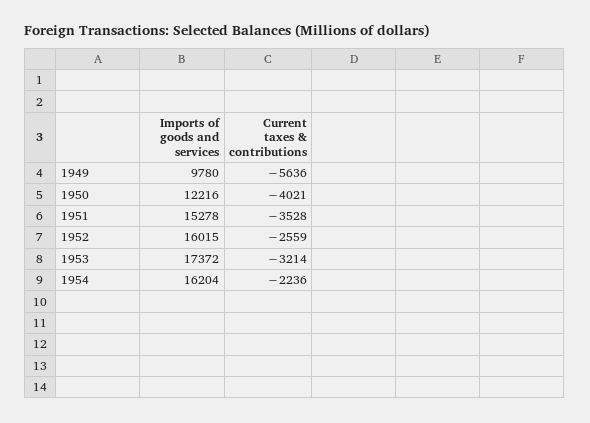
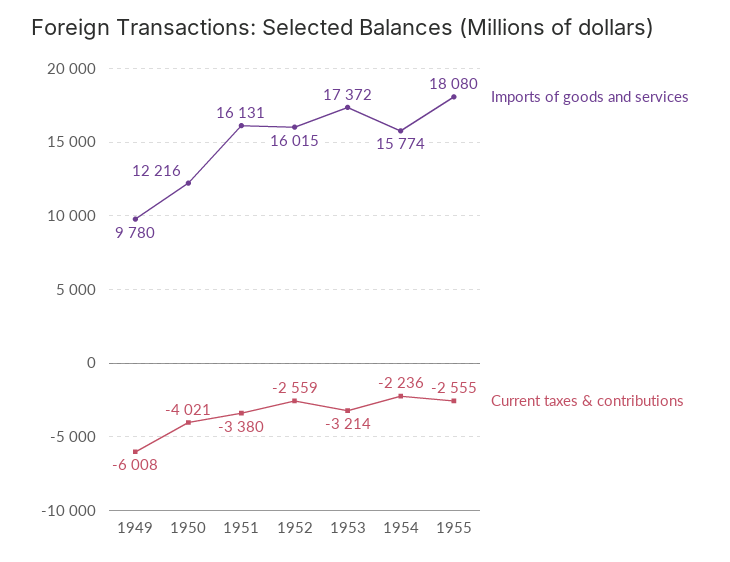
Current taxes & contributions, 1949: -5636 -> -6008
Imports of goods and services, 1951: 15278 -> 16131
Current taxes & contributions, 1951: -3528 -> -3380
Imports of goods and services, 1954: 16204 -> 15774
Imports of goods and services, 1955: none -> 18080
Current taxes & contributions, 1955: none -> -2555

